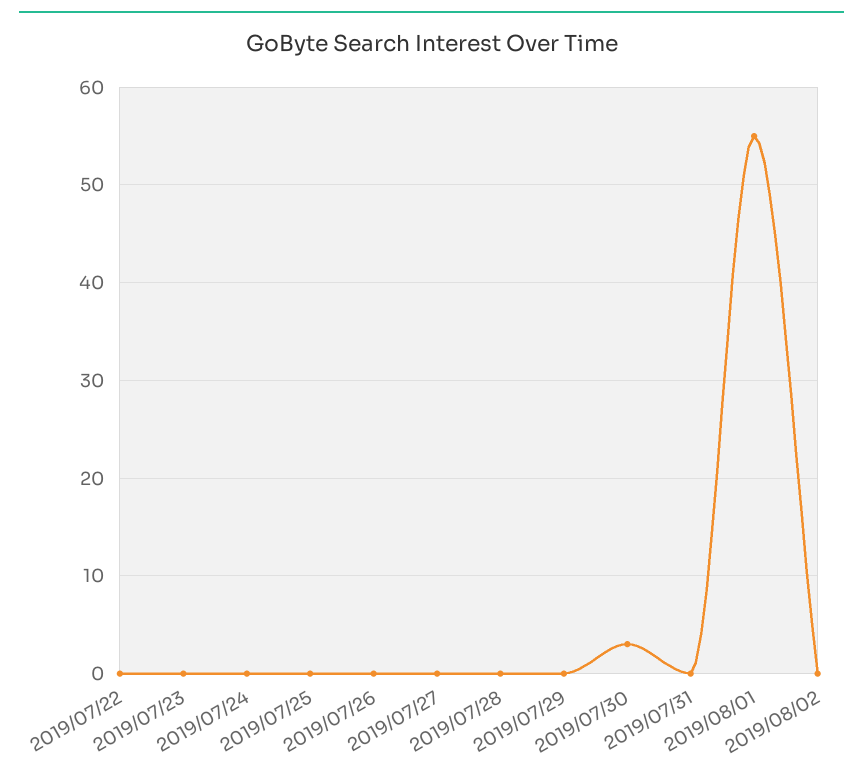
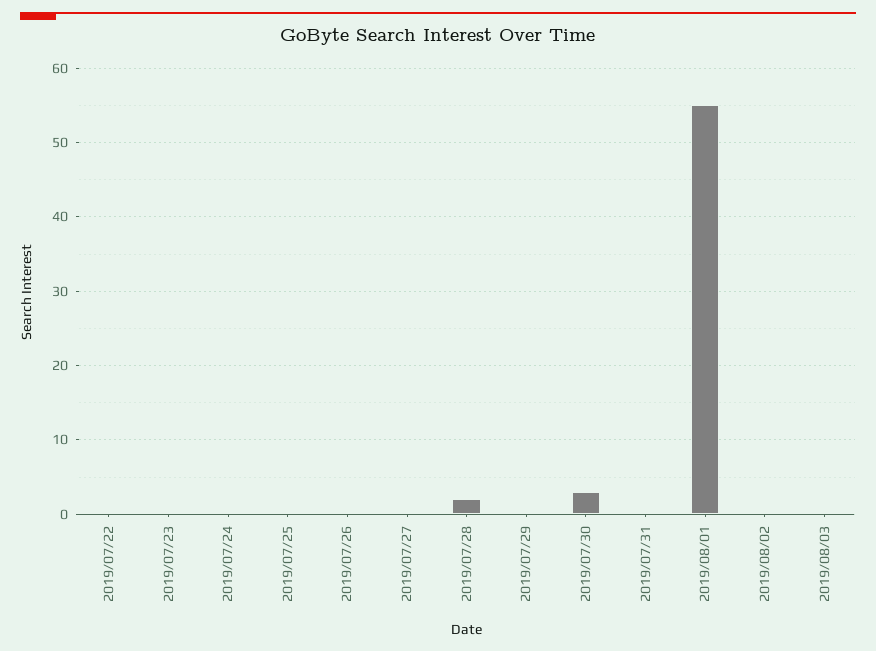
2019/07/28: 0 -> 2
2019/08/03: none -> 0

